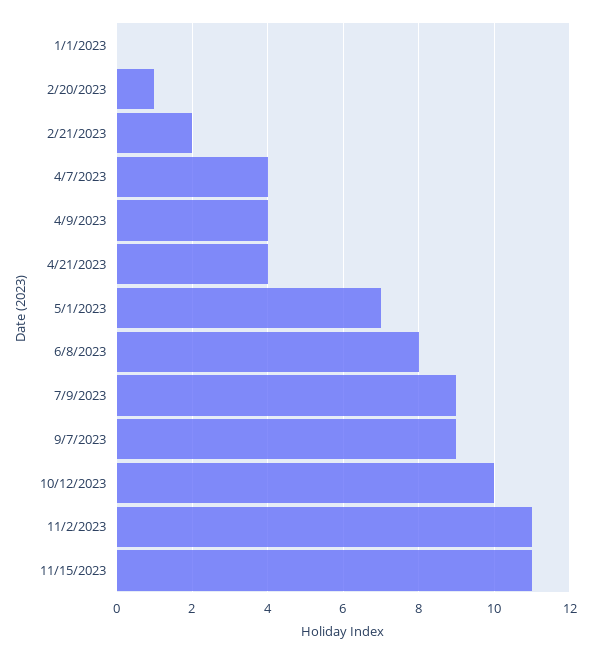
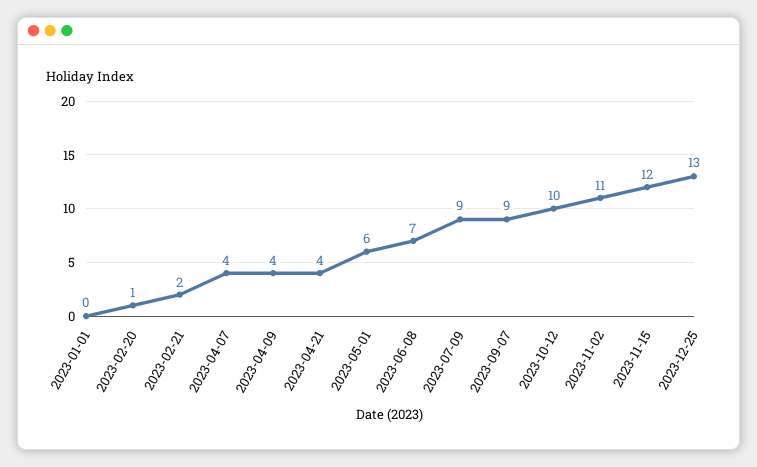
5/1/2023: 7 -> 6
6/8/2023: 8 -> 7
11/15/2023: 11 -> 12
2023-12-25: none -> 13

